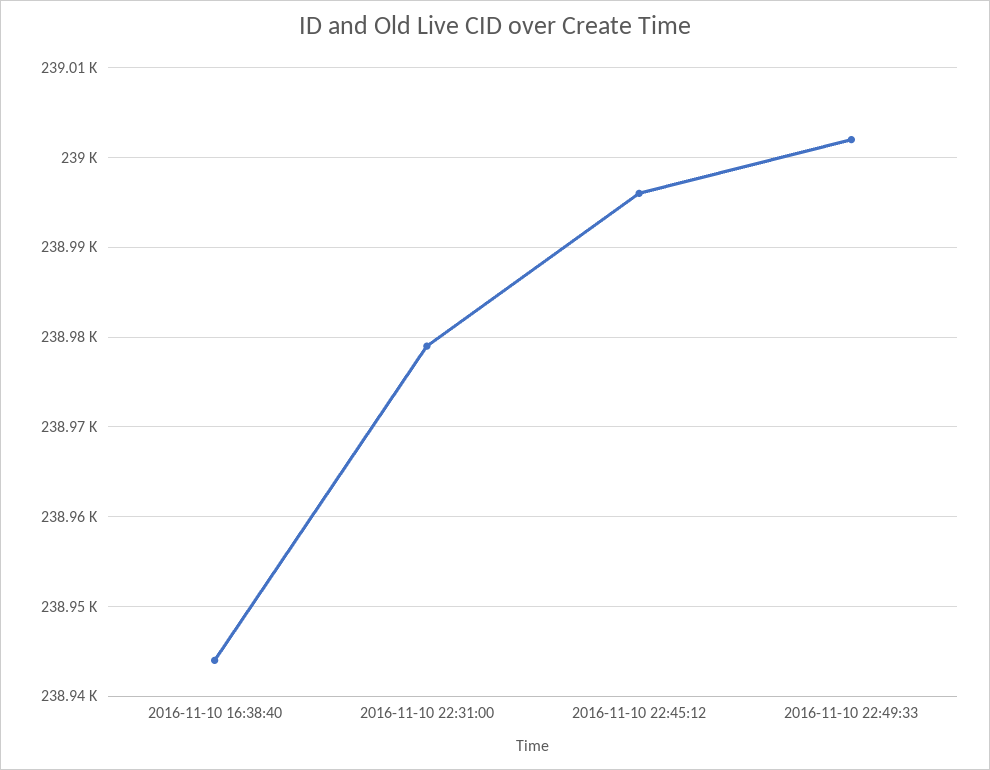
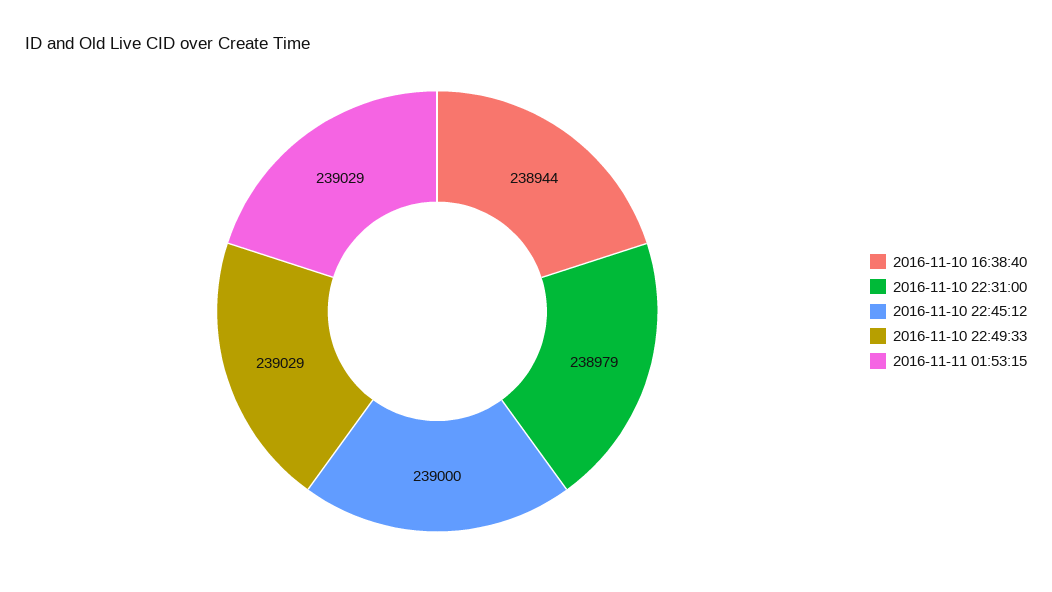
2016-11-10 22:45:12: 238996 -> 239000
2016-11-10 22:49:33: 239002 -> 239029
2016-11-11 01:53:15: none -> 239029

